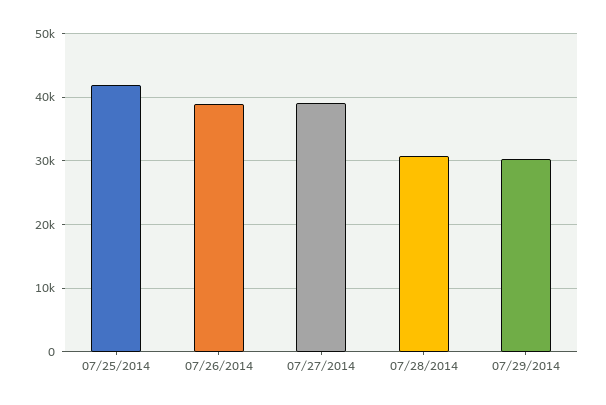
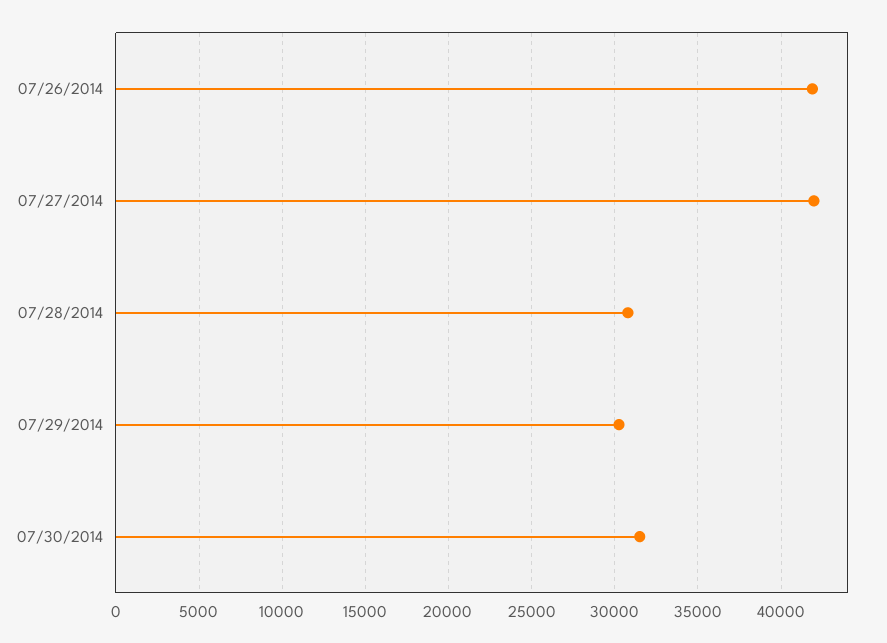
07/25/2014: 42000 -> none
07/26/2014: 39000 -> 42000
07/27/2014: 39000 -> 42000
07/30/2014: none -> 31500

